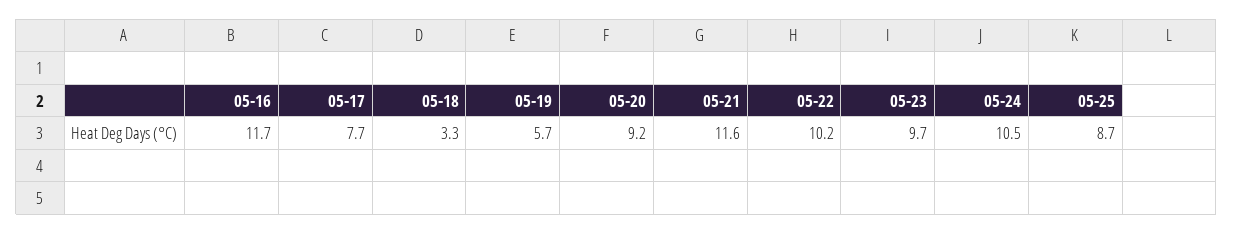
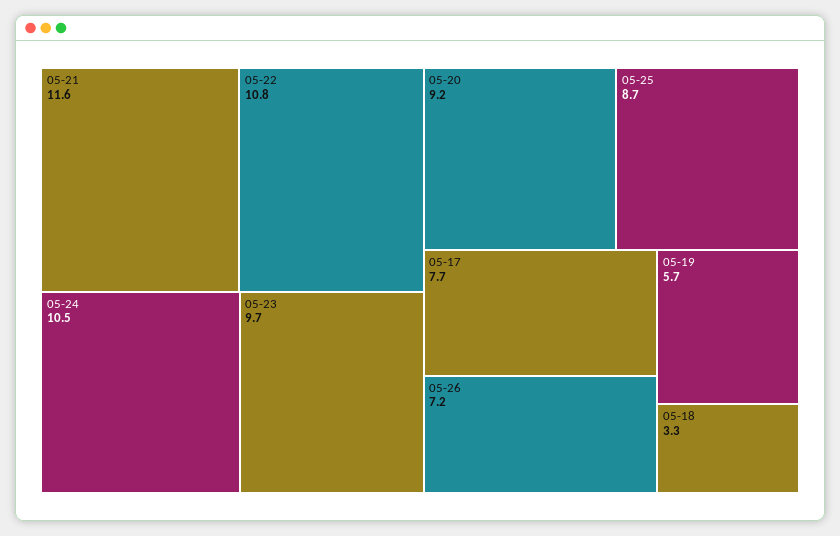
05-16: 11.7 -> none
05-22: 10.2 -> 10.8
05-26: none -> 7.2

